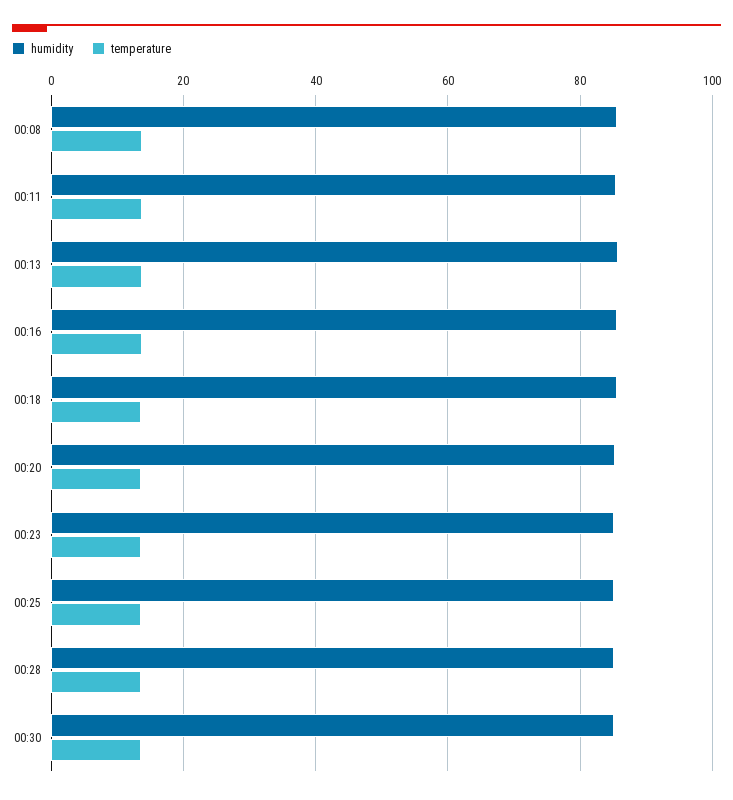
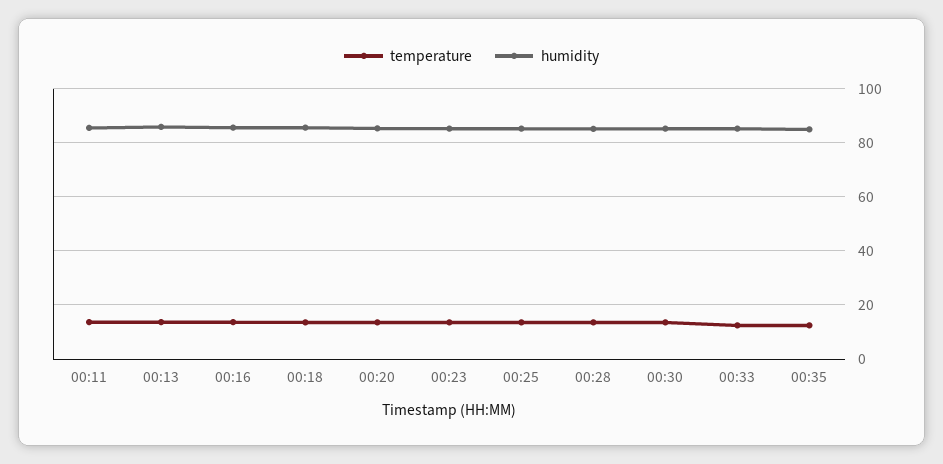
humidity, 00:08: 86 -> none
temperature, 00:08: 14 -> none
temperature, 00:33: none -> 12.5
humidity, 00:33: none -> 85
temperature, 00:35: none -> 12.5
humidity, 00:35: none -> 85

